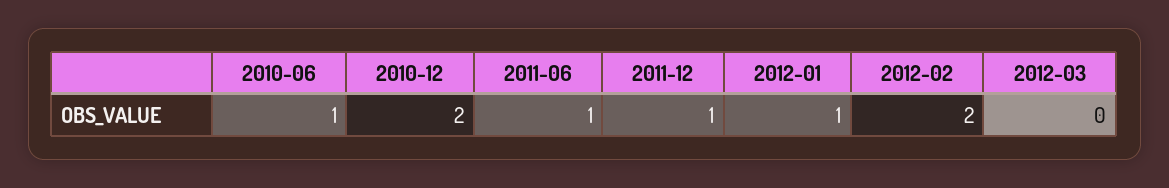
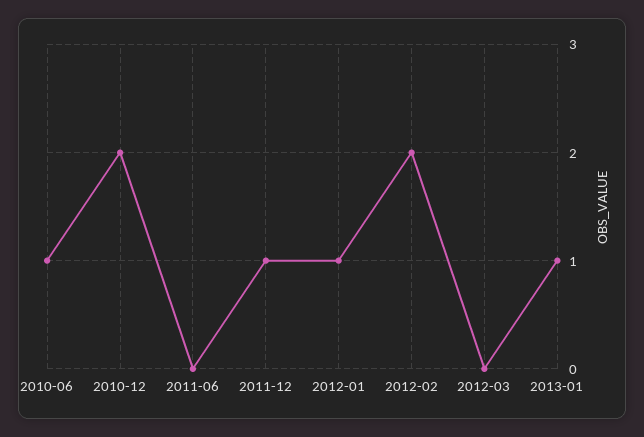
2011-06: 1 -> 0
2013-01: none -> 1

